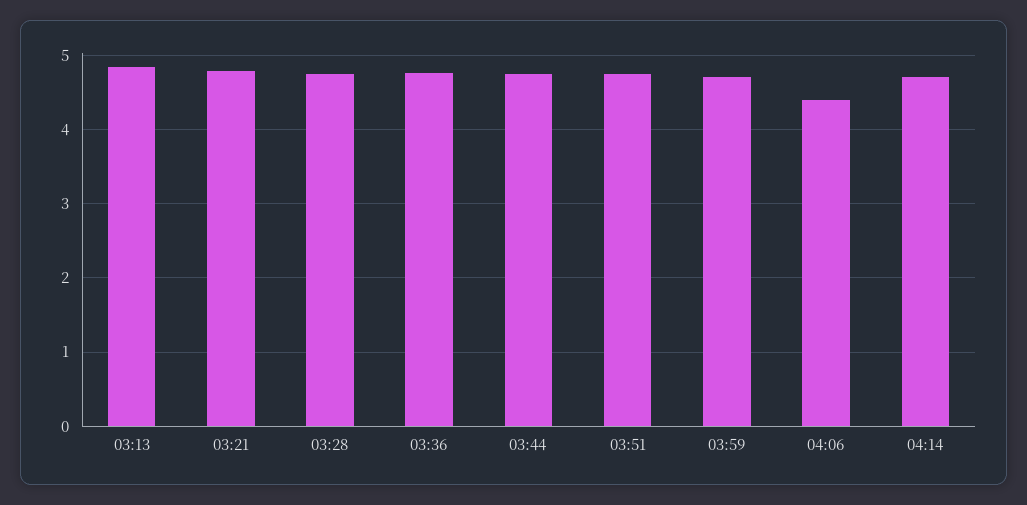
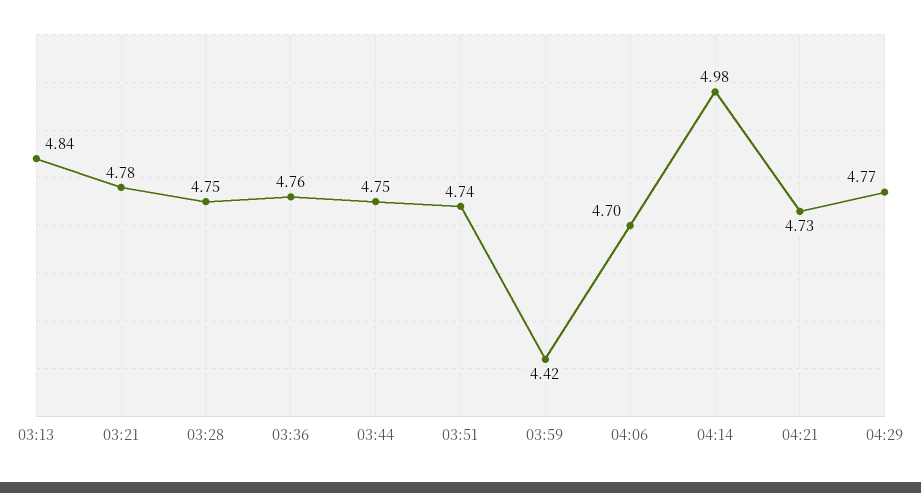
03:59: 4.7 -> 4.42
04:06: 4.4 -> 4.7
04:14: 4.7 -> 4.98
04:21: none -> 4.73
04:29: none -> 4.77

